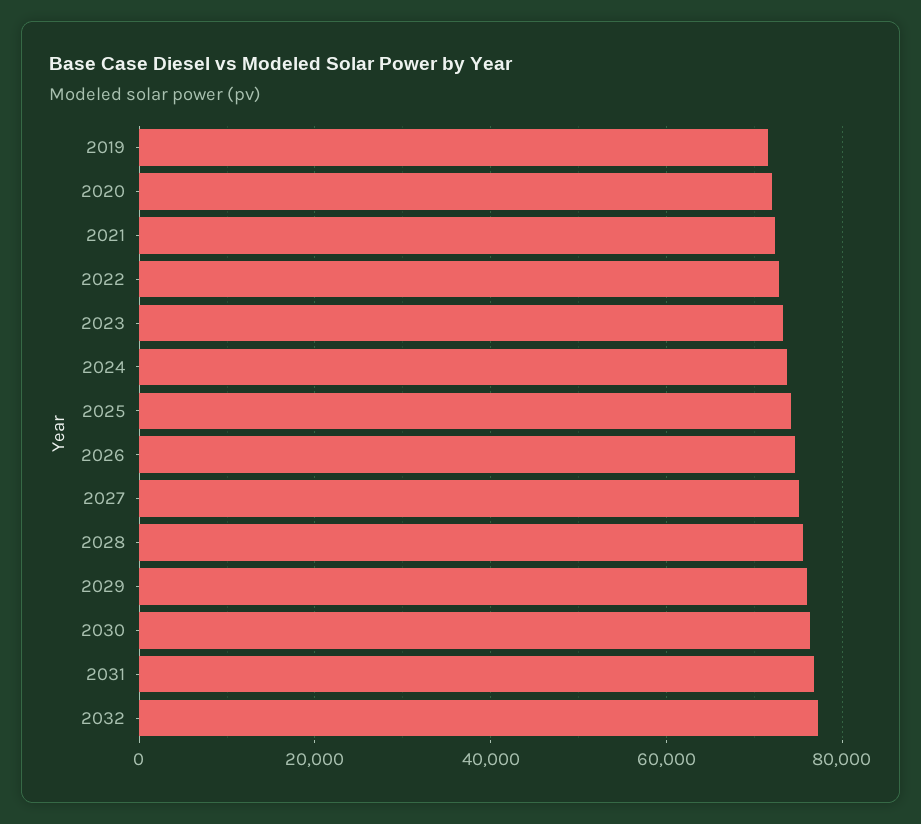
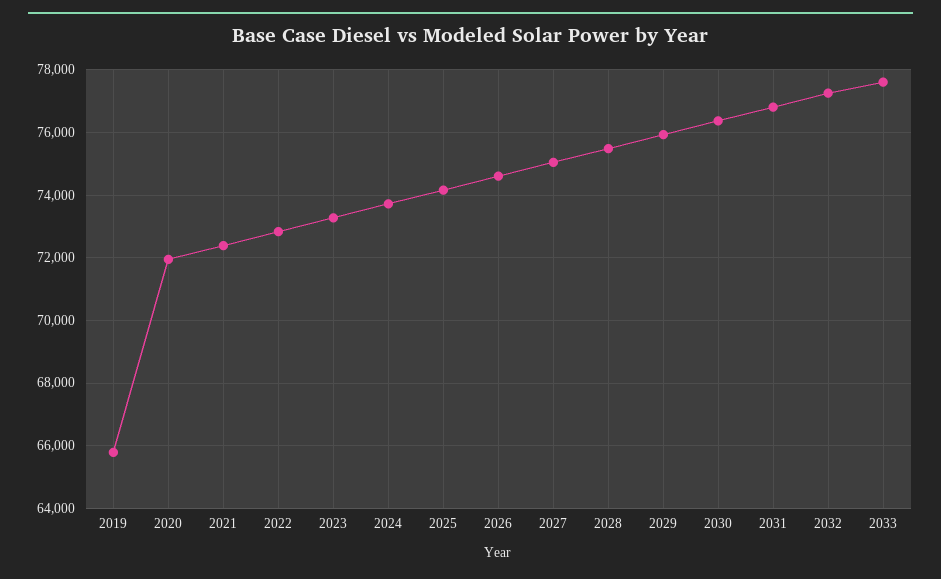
2019: 72000 -> 65800
2033: none -> 77600

